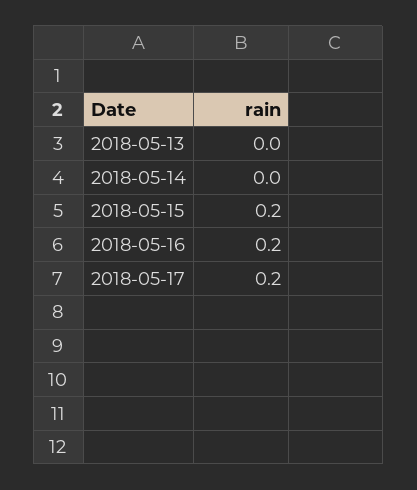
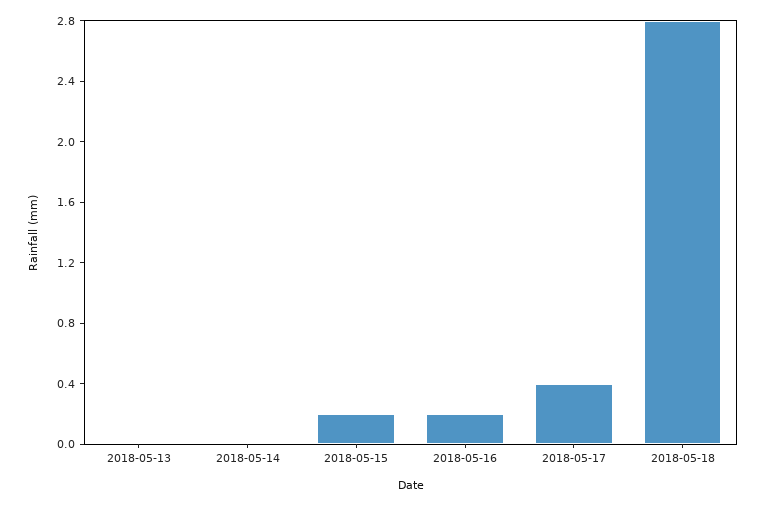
2018-05-17: 0.2 -> 0.4
2018-05-18: none -> 2.8

